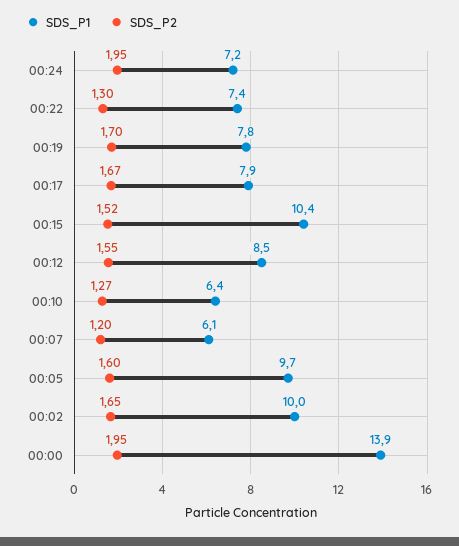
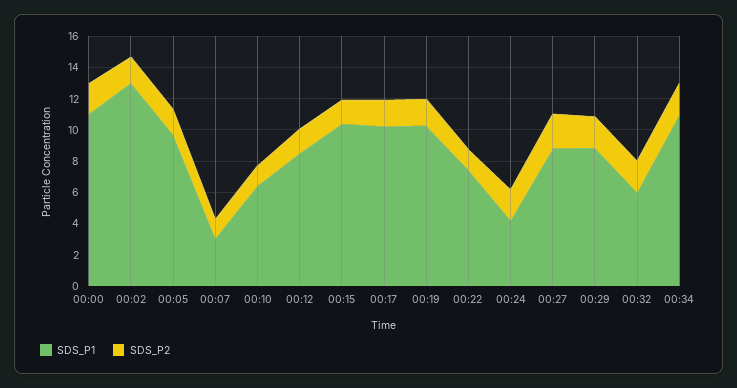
SDS_P1, 00:24: 7.2 -> 4
SDS_P1, 00:19: 7.8 -> 10
SDS_P1, 00:17: 7.9 -> 10
SDS_P1, 00:07: 6.1 -> 3
SDS_P1, 00:02: 10 -> 13
SDS_P1, 00:00: 13.9 -> 11
SDS_P1, 00:27: none -> 9
SDS_P2, 00:27: none -> 2
SDS_P1, 00:29: none -> 9
SDS_P2, 00:29: none -> 2
SDS_P1, 00:32: none -> 6
SDS_P2, 00:32: none -> 2
SDS_P1, 00:34: none -> 11
SDS_P2, 00:34: none -> 2

